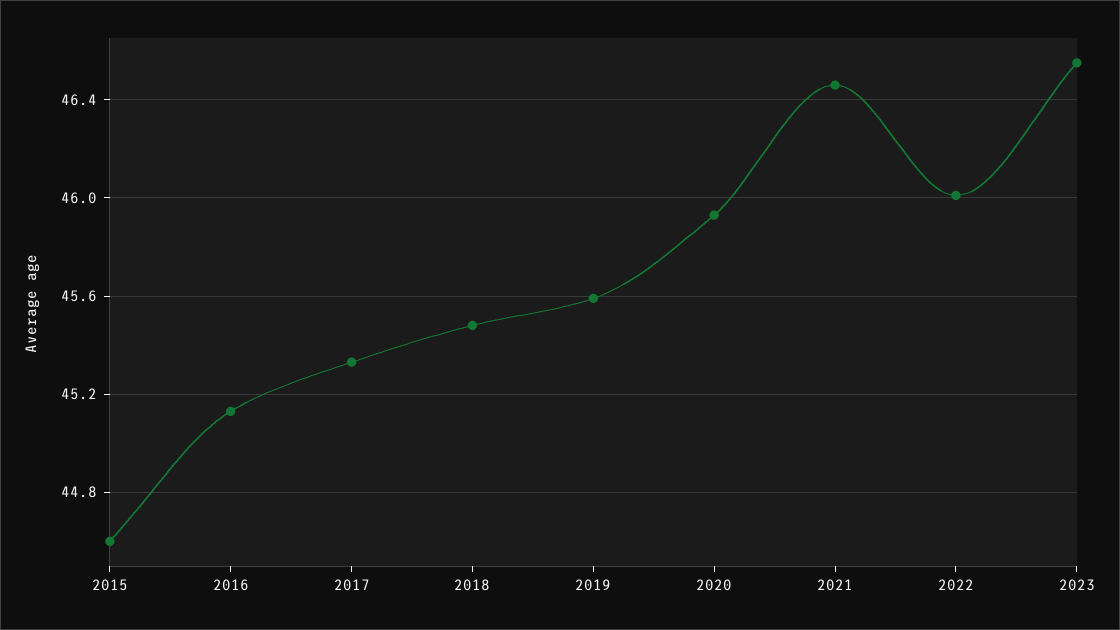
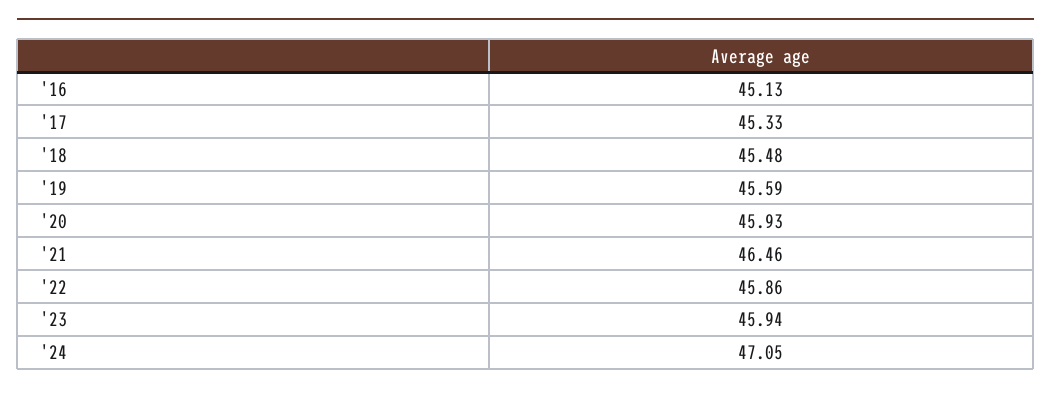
2015: 44.6 -> none
2022: 46 -> 45.86
2023: 46.55 -> 45.94
'24: none -> 47.05

